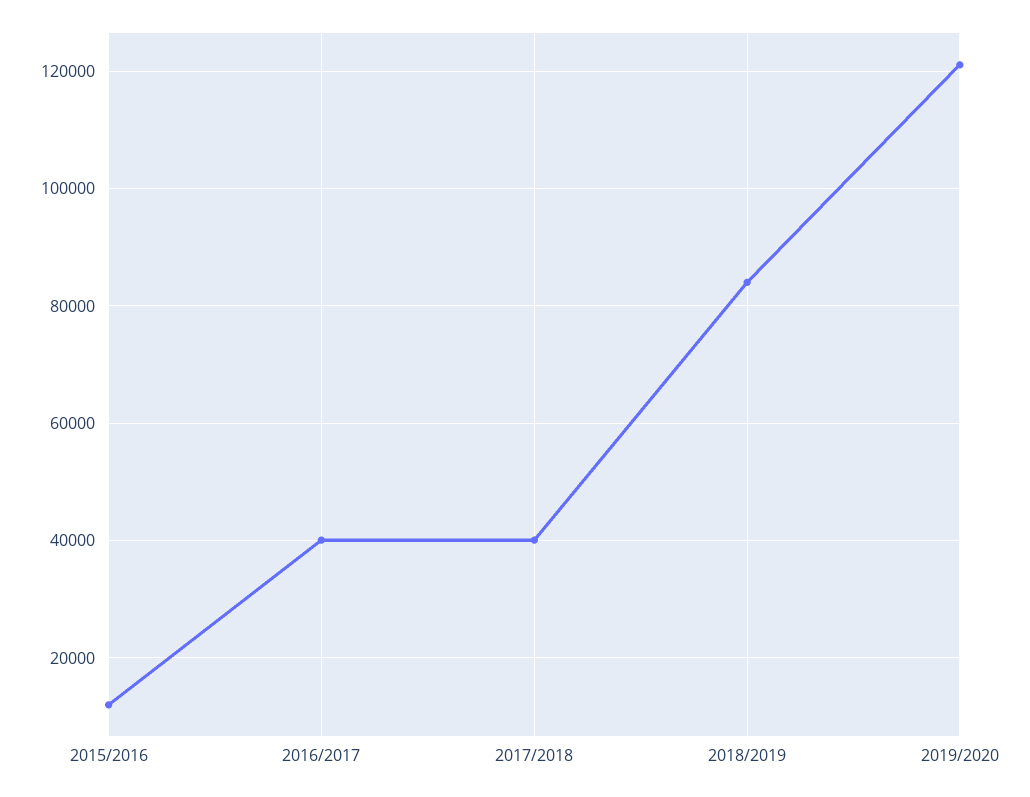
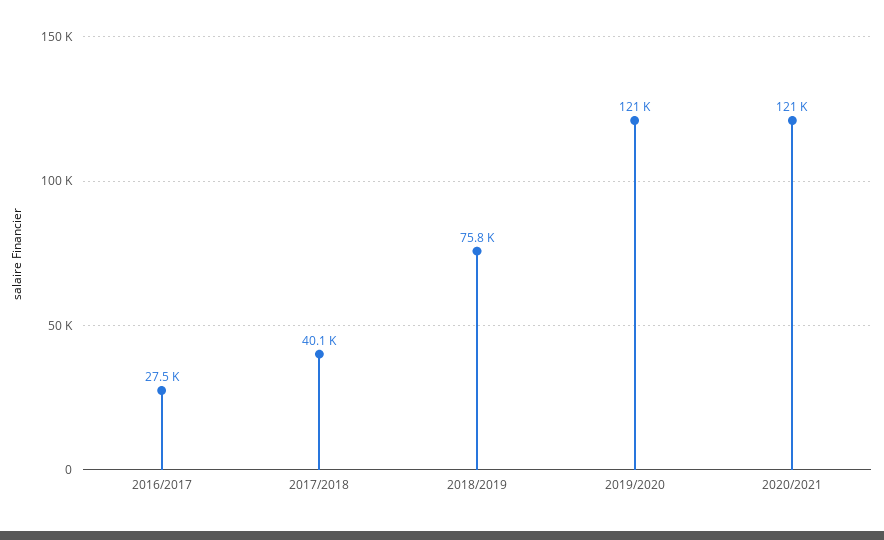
2015/2016: 12000 -> none
2016/2017: 40000 -> 27500
2018/2019: 84000 -> 75800
2020/2021: none -> 121000

